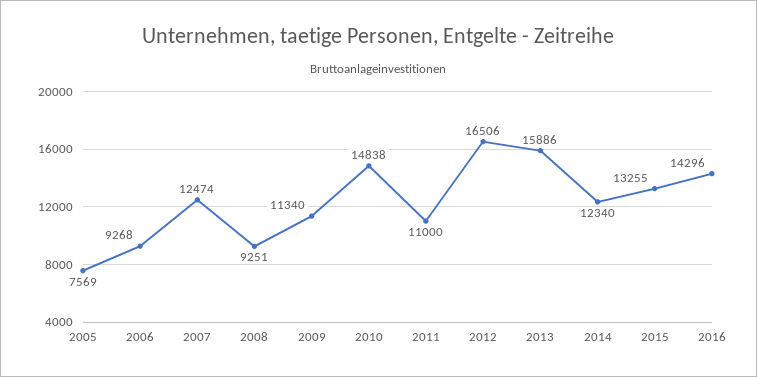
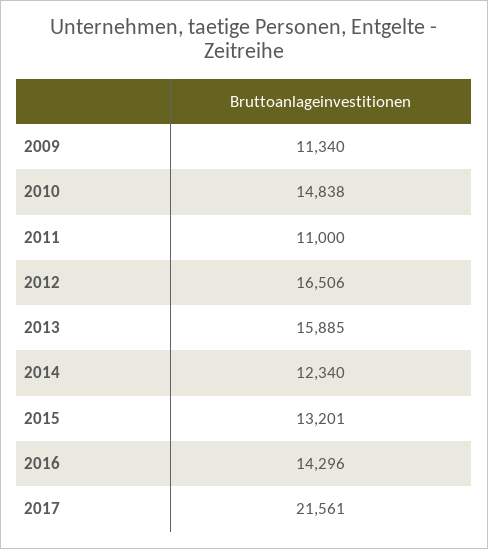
2005: 7569 -> none
2006: 9268 -> none
2007: 12474 -> none
2008: 9251 -> none
2013: 15886 -> 15885
2015: 13255 -> 13201
2017: none -> 21561

